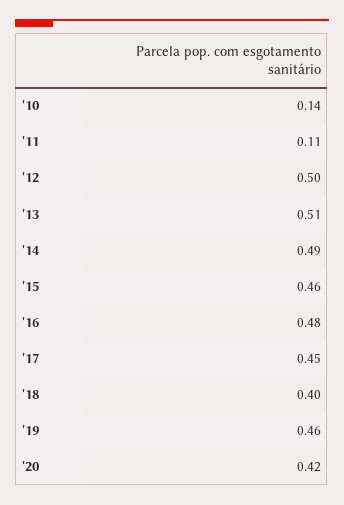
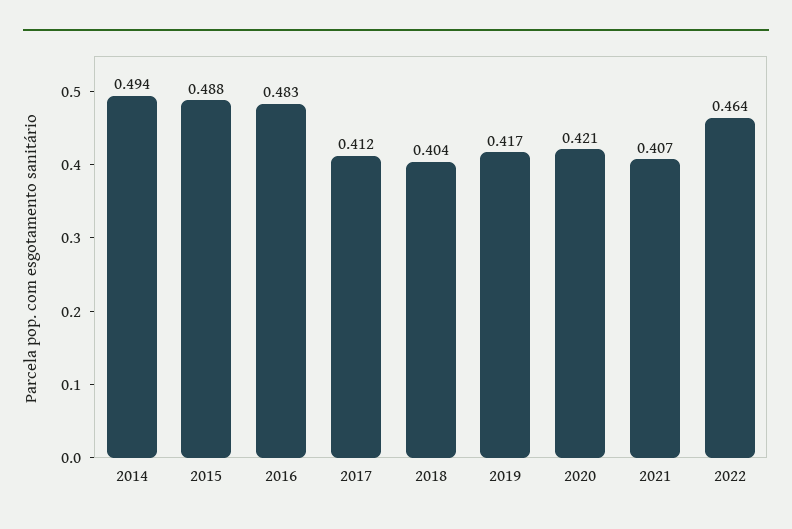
'10: 0.14 -> none
'11: 0.11 -> none
'12: 0.5 -> none
'13: 0.51 -> none
'15: 0.46 -> 0.488
'17: 0.45 -> 0.412
'19: 0.46 -> 0.417
2021: none -> 0.407
2022: none -> 0.464

